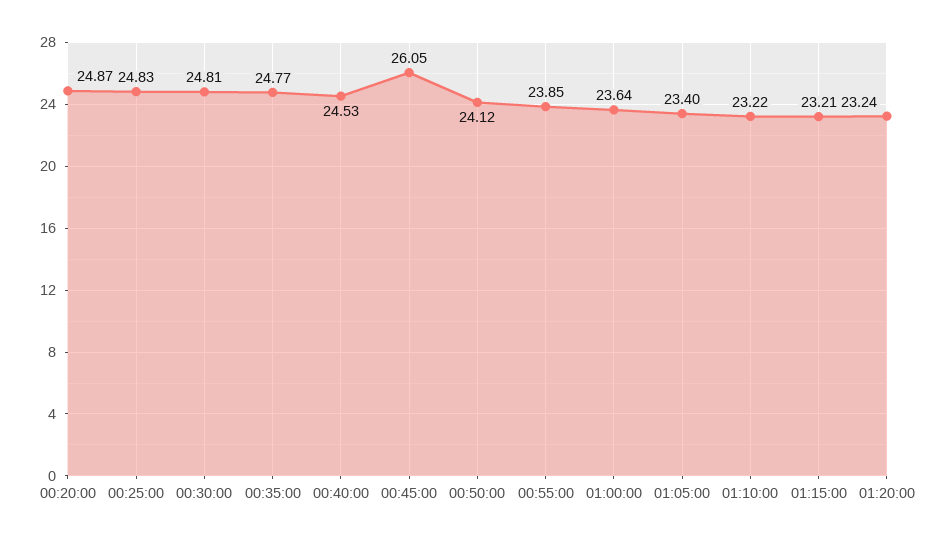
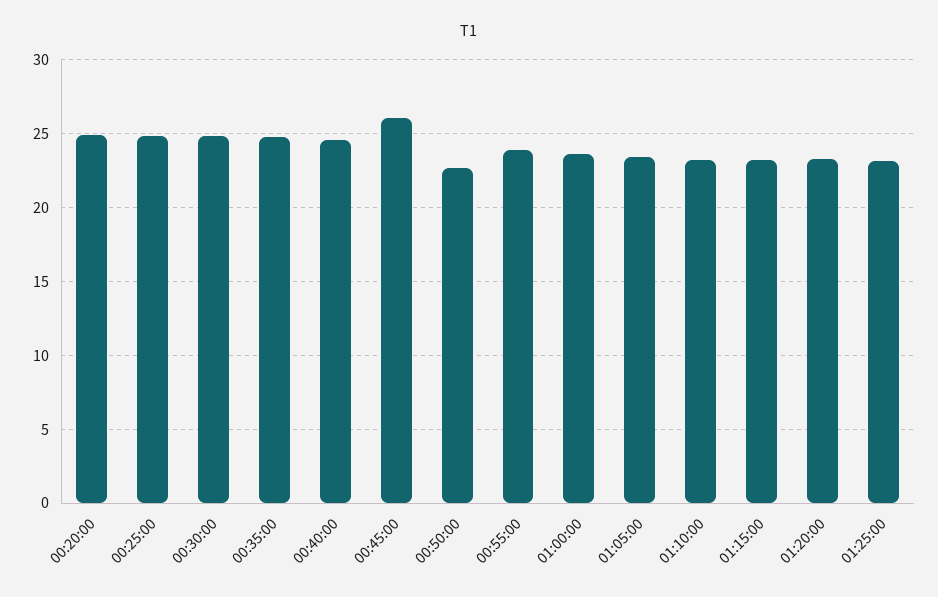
00:50:00: 24.12 -> 22.5
01:25:00: none -> 23

